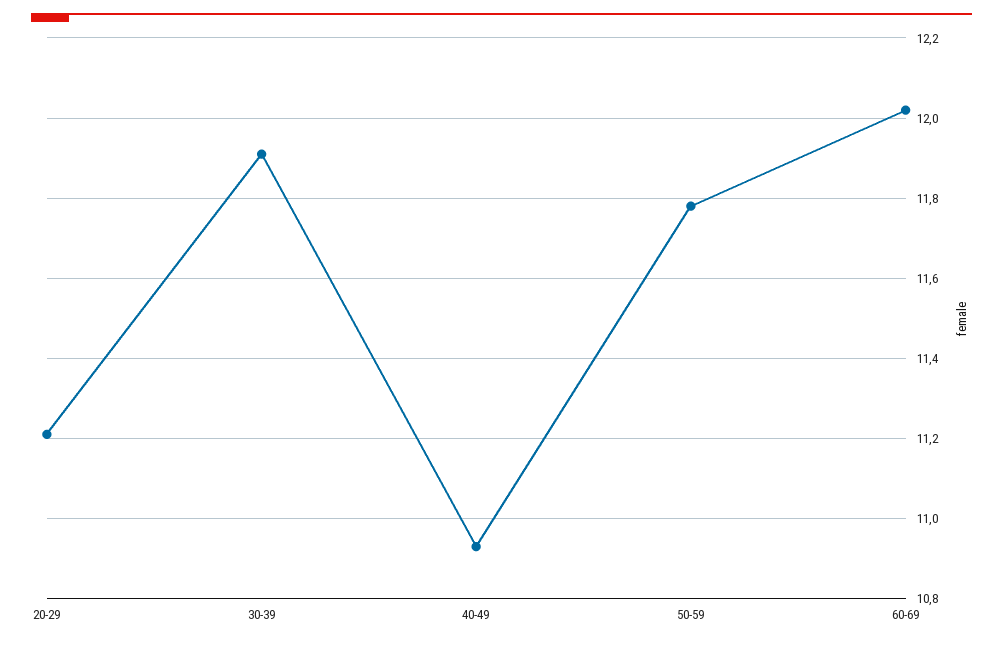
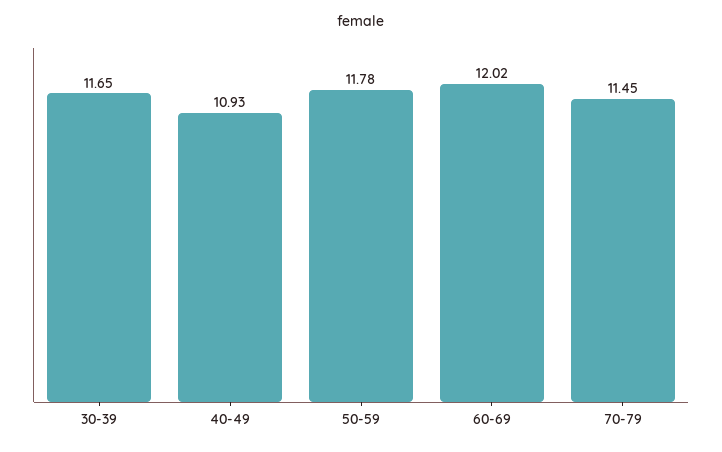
20-29: 11.2 -> none
30-39: 11.9 -> 11.65
70-79: none -> 11.45

